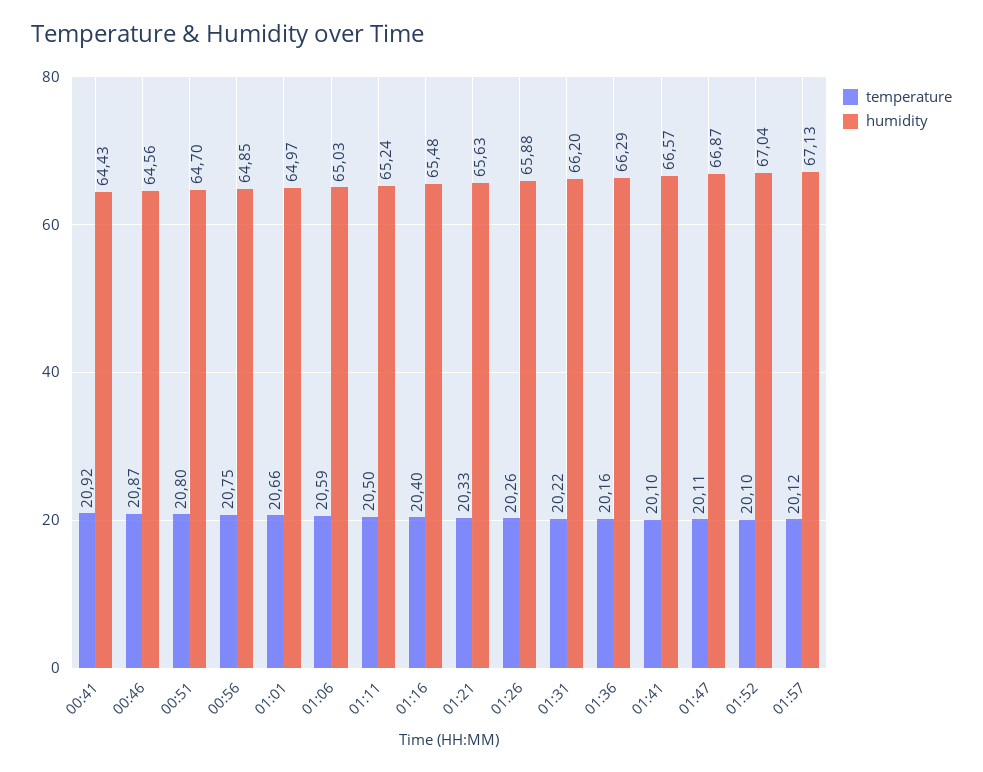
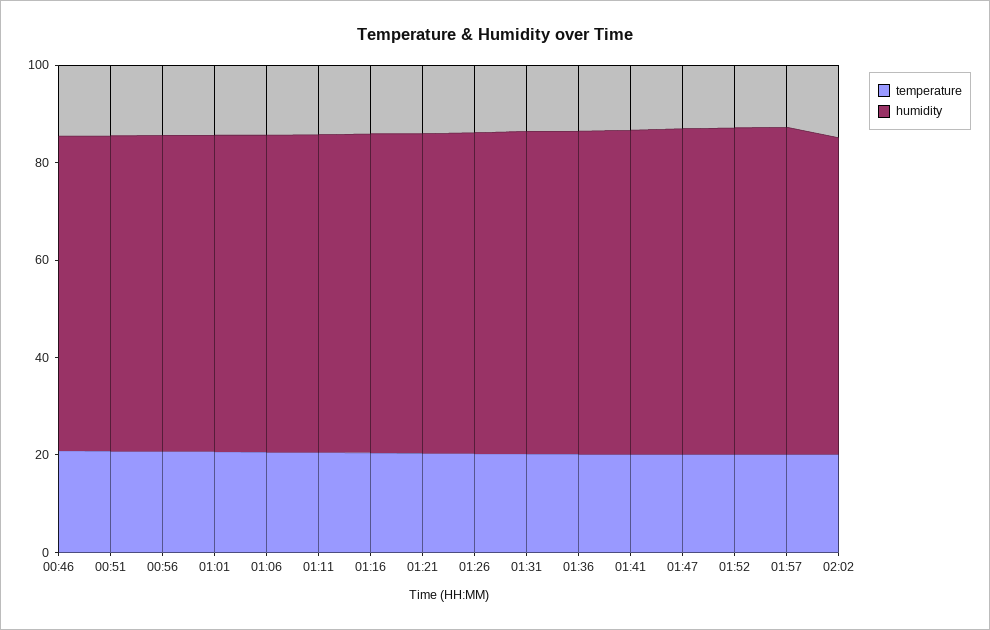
temperature, 00:41: 20.92 -> none
humidity, 00:41: 64.43 -> none
temperature, 02:02: none -> 20
humidity, 02:02: none -> 65

